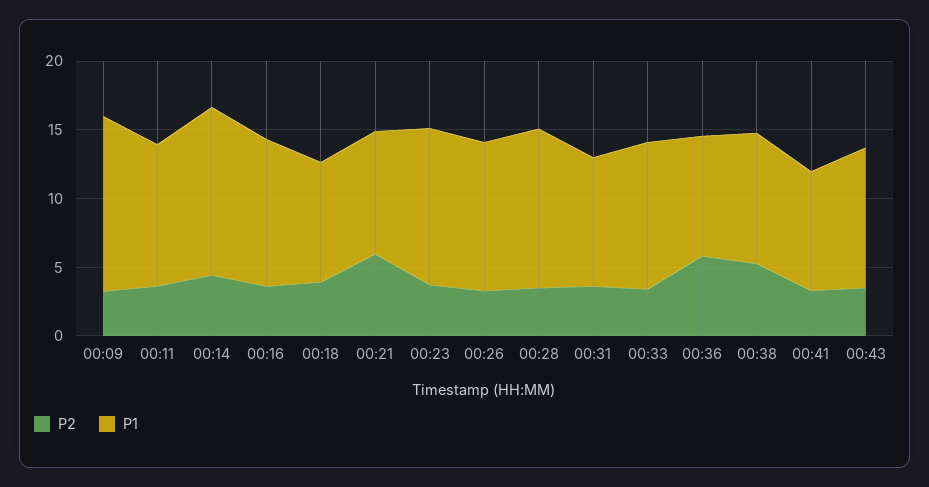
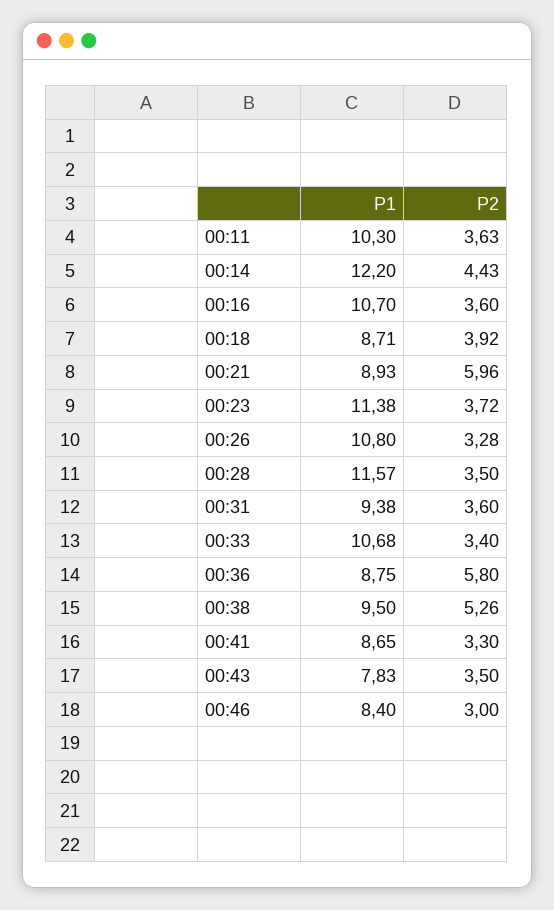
P2, 00:09: 3 -> none
P1, 00:09: 13 -> none
P1, 00:43: 10 -> 7.83
P1, 00:46: none -> 8.4
P2, 00:46: none -> 3

